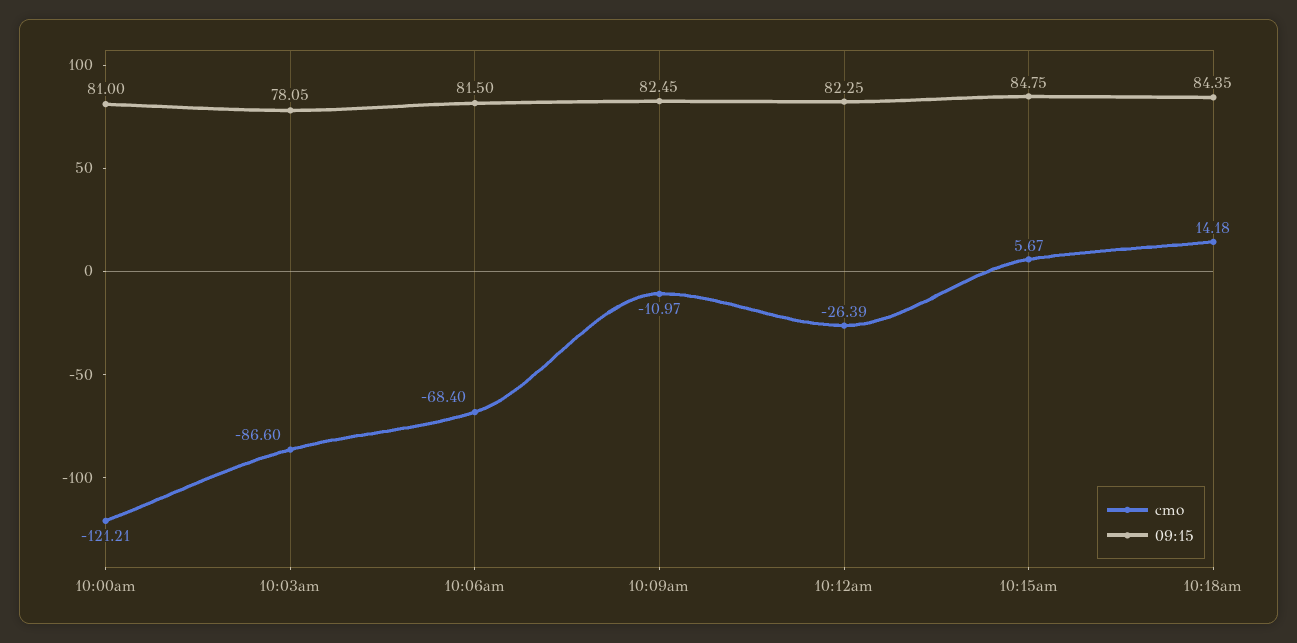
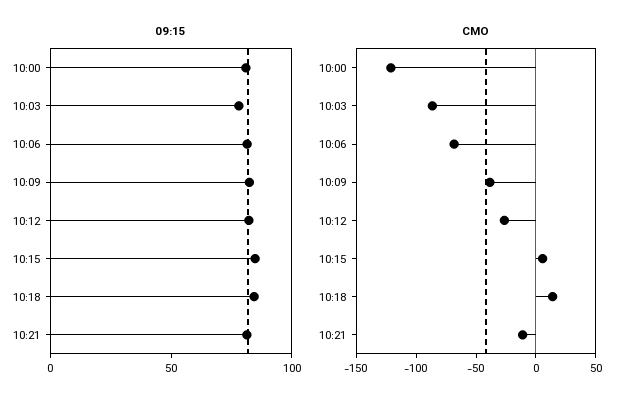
cmo, 10:09am: -10.97 -> -40
09:15, 10:21: none -> 80
cmo, 10:21: none -> -10

